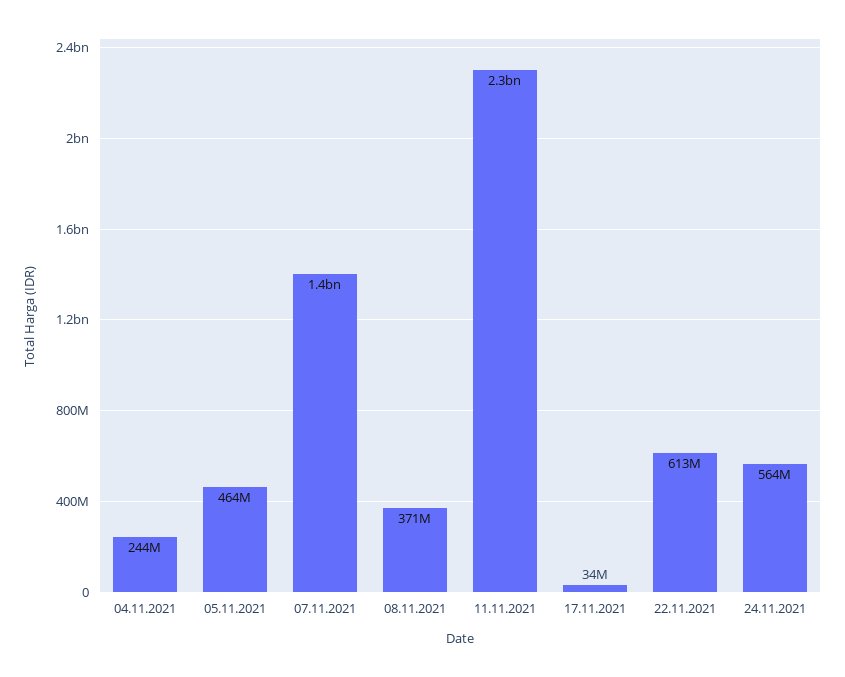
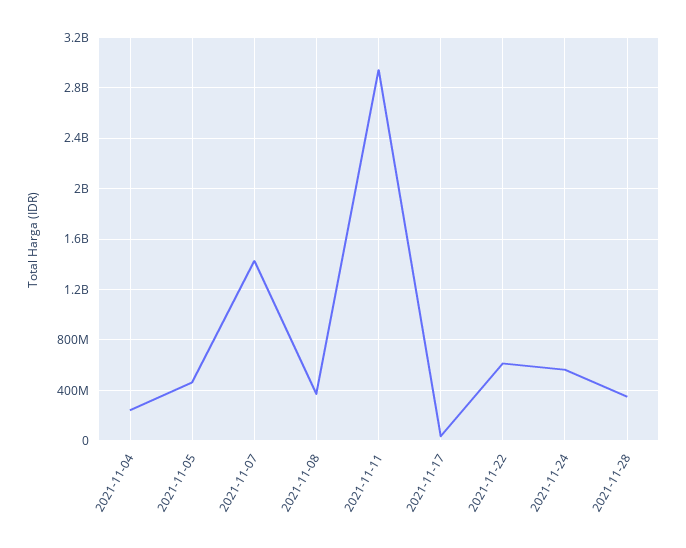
11.11.2021: 2300000000 -> 2950000000
2021-11-28: none -> 350000000

